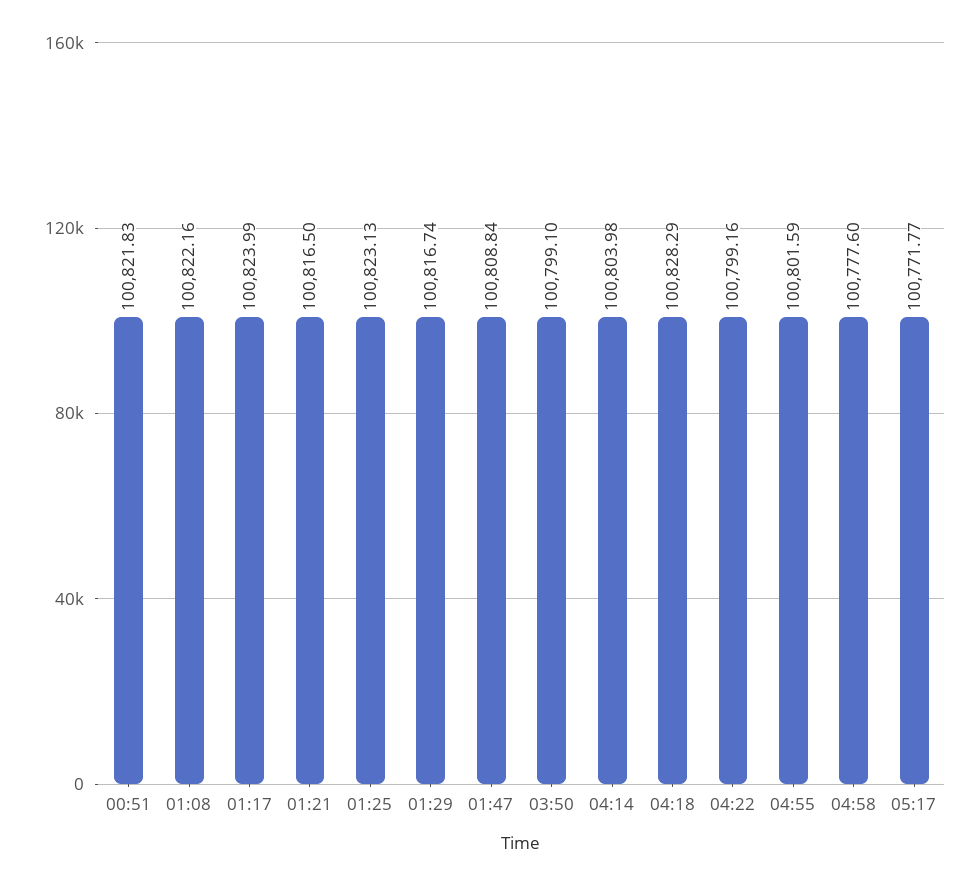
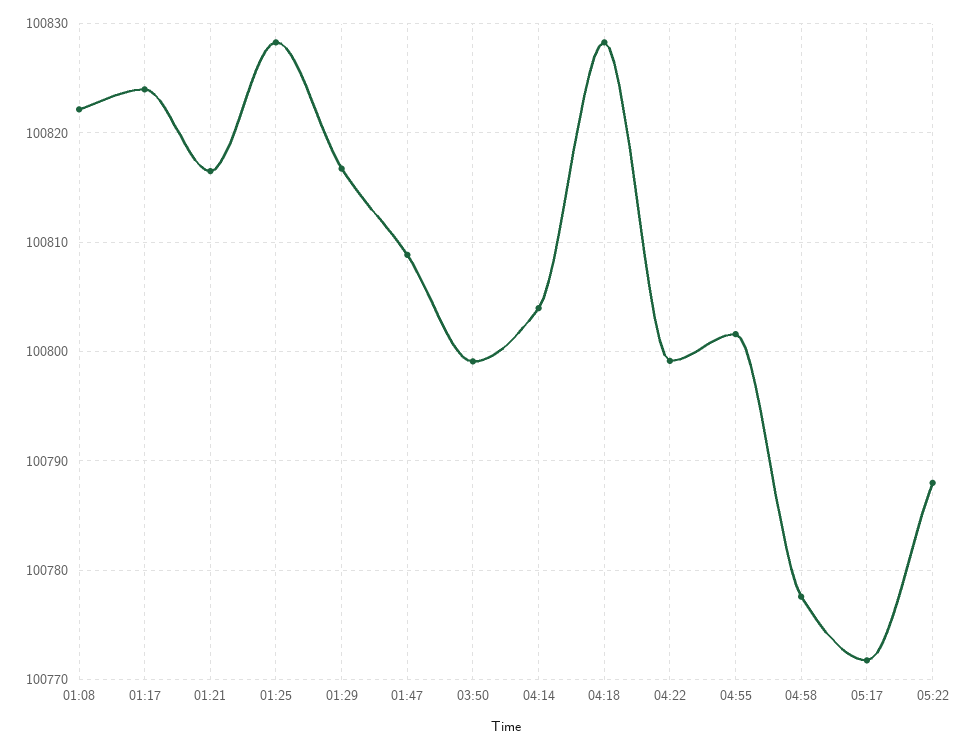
00:51: 100821.83 -> none
01:25: 100823.13 -> 100828
05:22: none -> 100788

